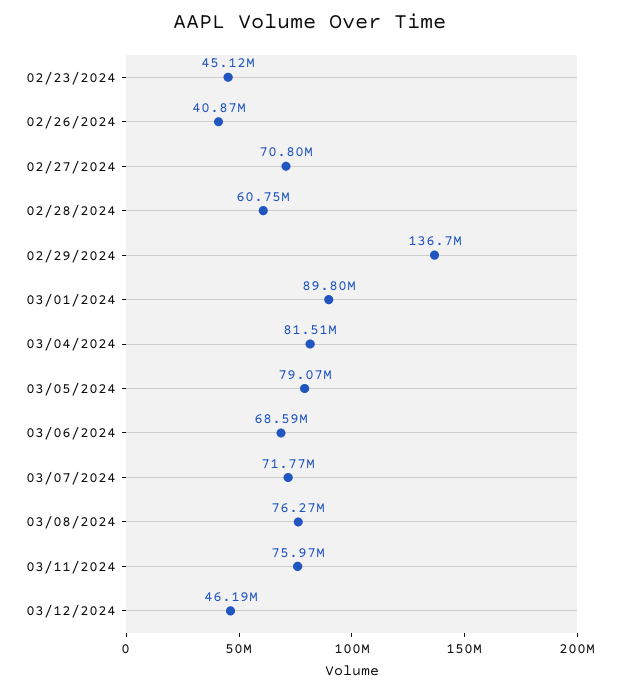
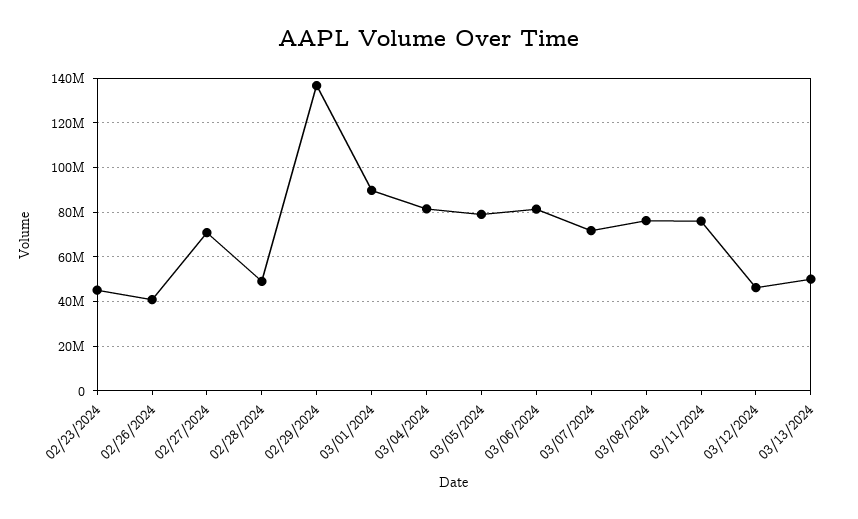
02/28/2024: 60750000 -> 50000000
03/06/2024: 68590000 -> 80000000
03/13/2024: none -> 50000000

